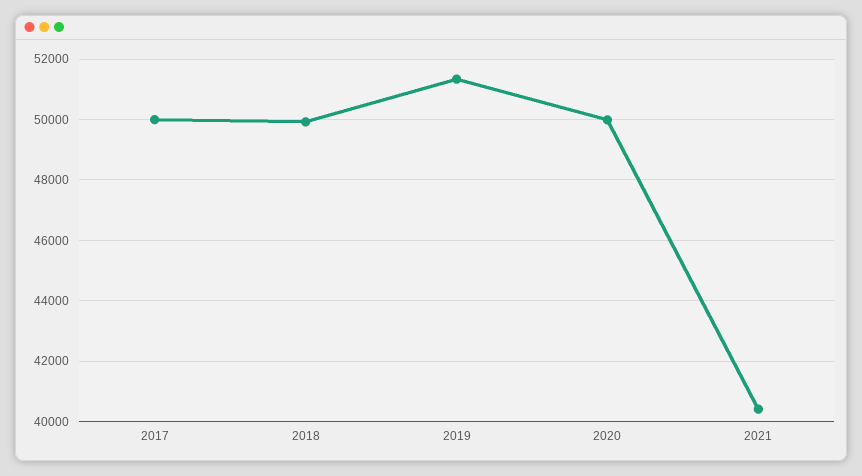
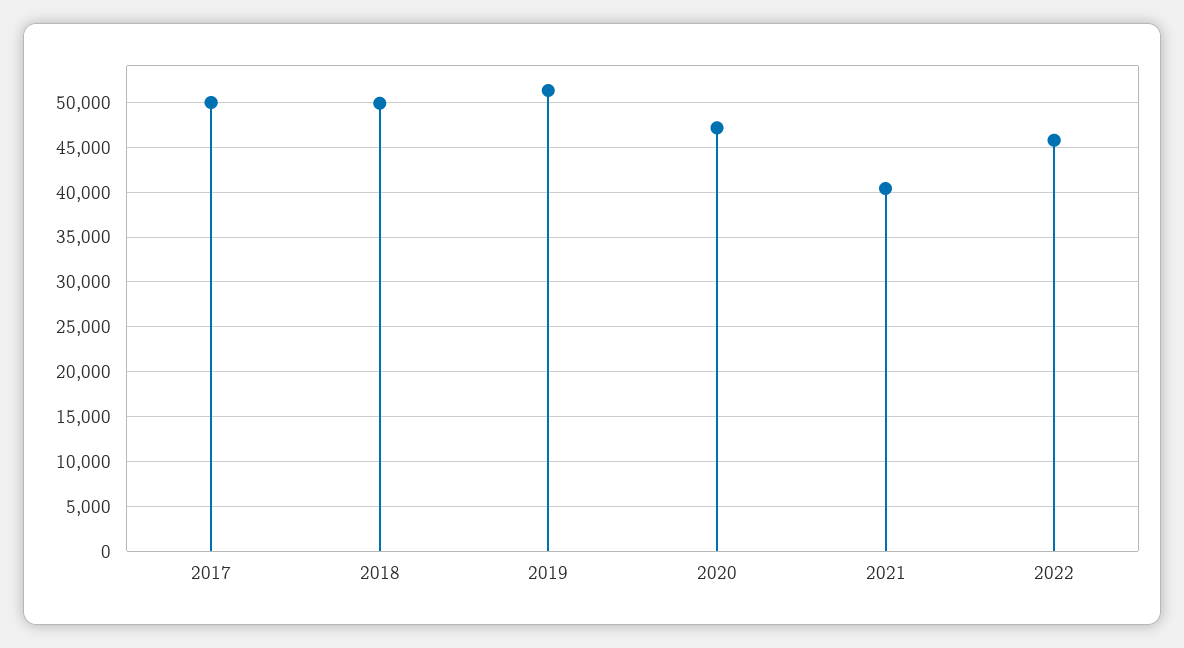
2020: 50000 -> 47000
2022: none -> 46000

